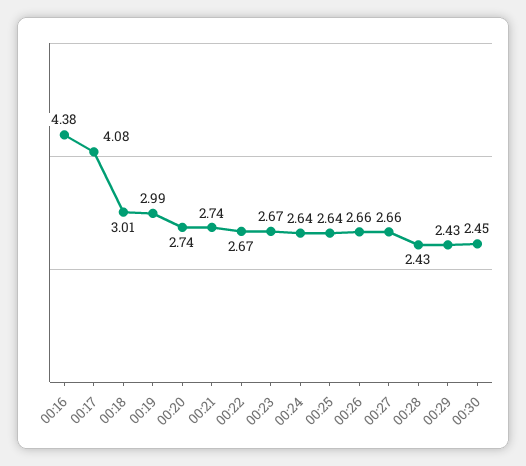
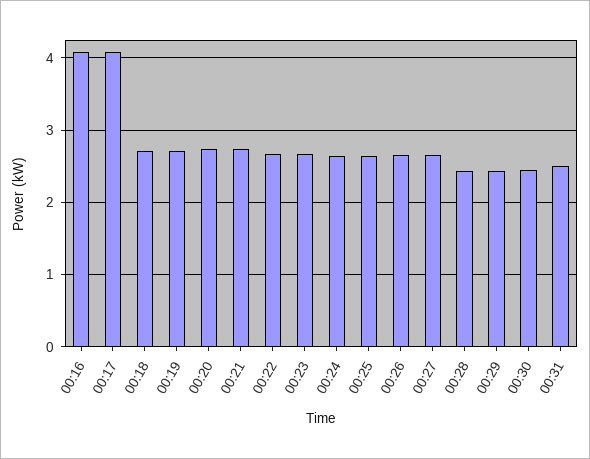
00:16: 4.38 -> 4.1
00:18: 3.01 -> 2.7
00:19: 2.99 -> 2.7
00:31: none -> 2.5

